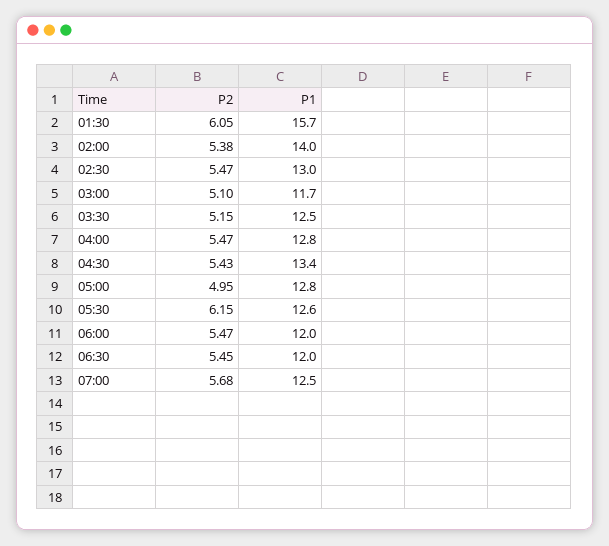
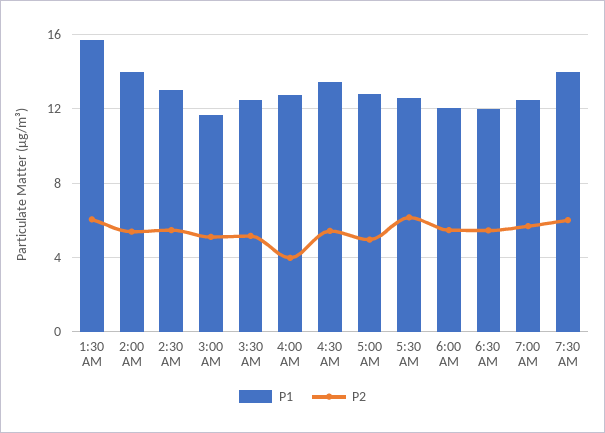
P2, 04:00: 5.47 -> 4
P1, 7:30 AM: none -> 14
P2, 7:30 AM: none -> 6

